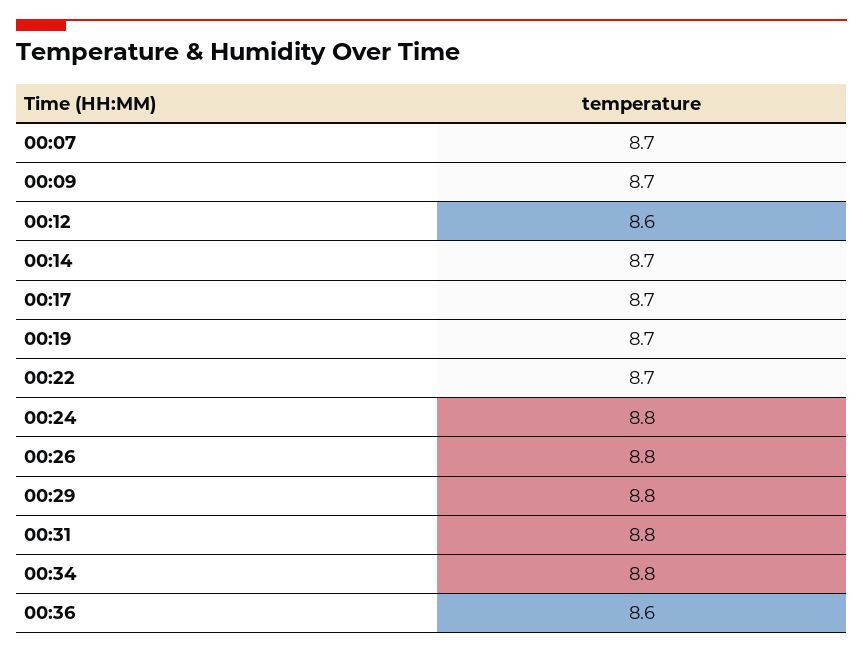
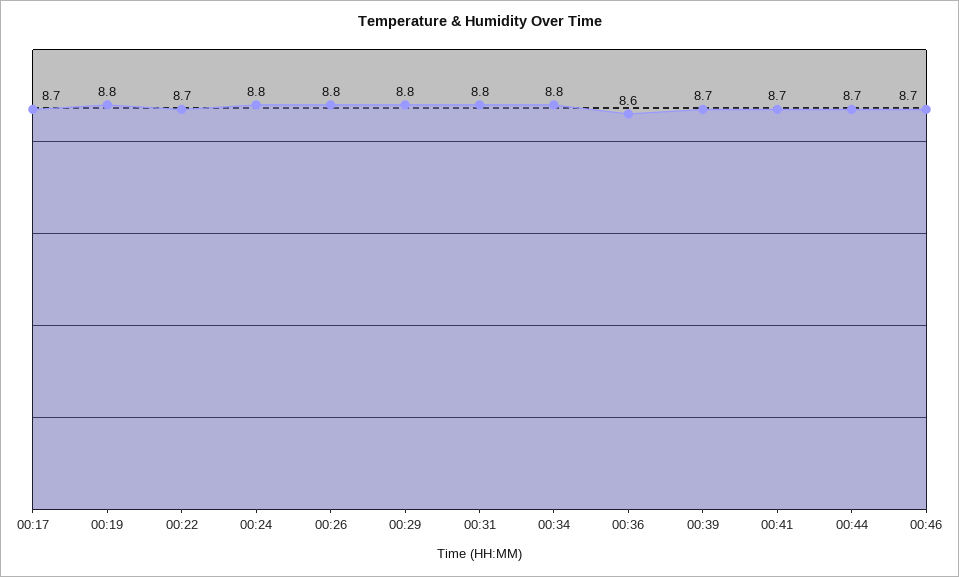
00:07: 8.7 -> none
00:09: 8.7 -> none
00:12: 8.6 -> none
00:14: 8.7 -> none
00:19: 8.7 -> 8.8
00:39: none -> 8.7
00:41: none -> 8.7
00:44: none -> 8.7
00:46: none -> 8.7

